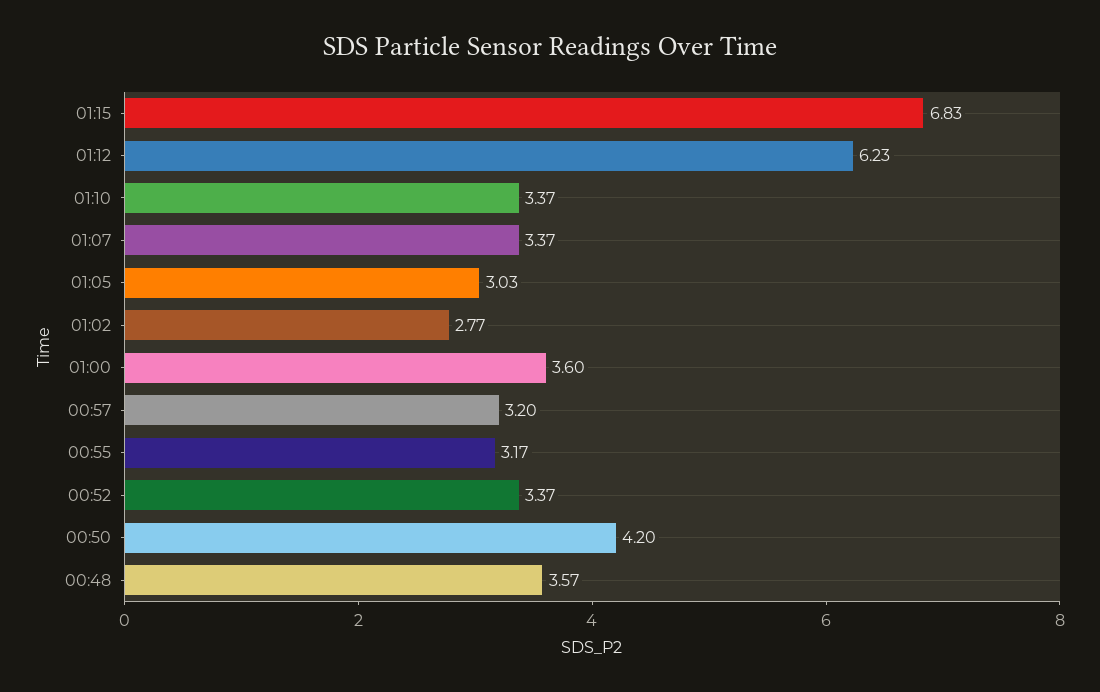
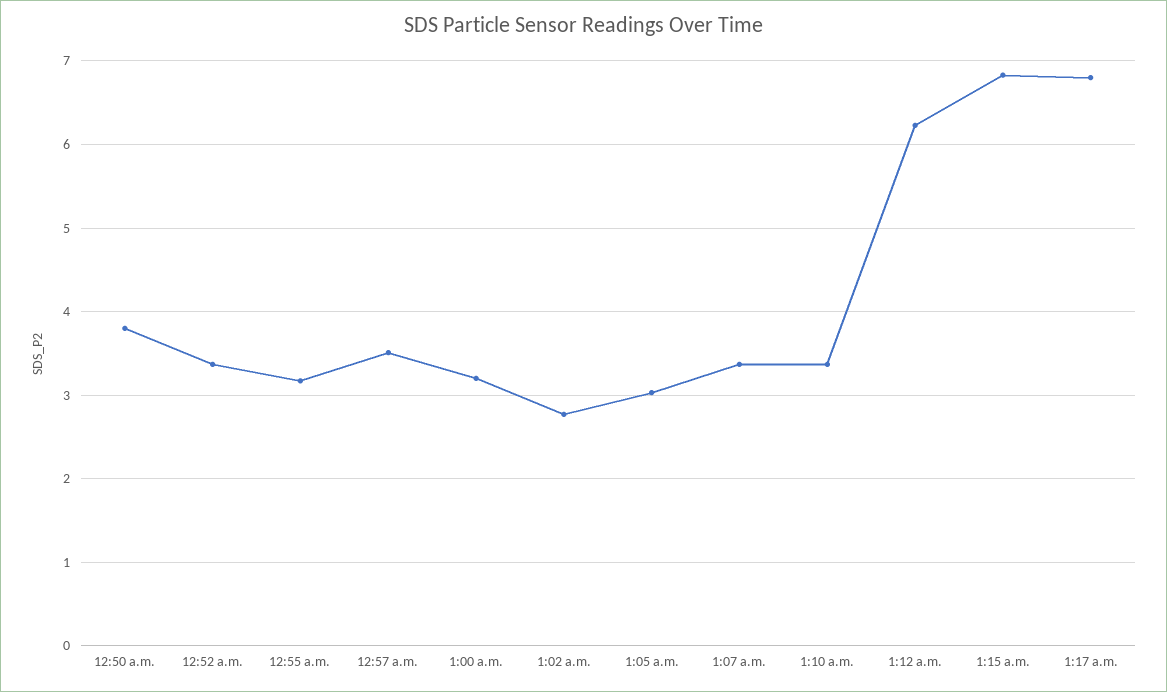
01:00: 3.6 -> 3.2
00:57: 3.2 -> 3.5
00:50: 4.2 -> 3.8
00:48: 3.57 -> none
1:17 a.m.: none -> 6.8

